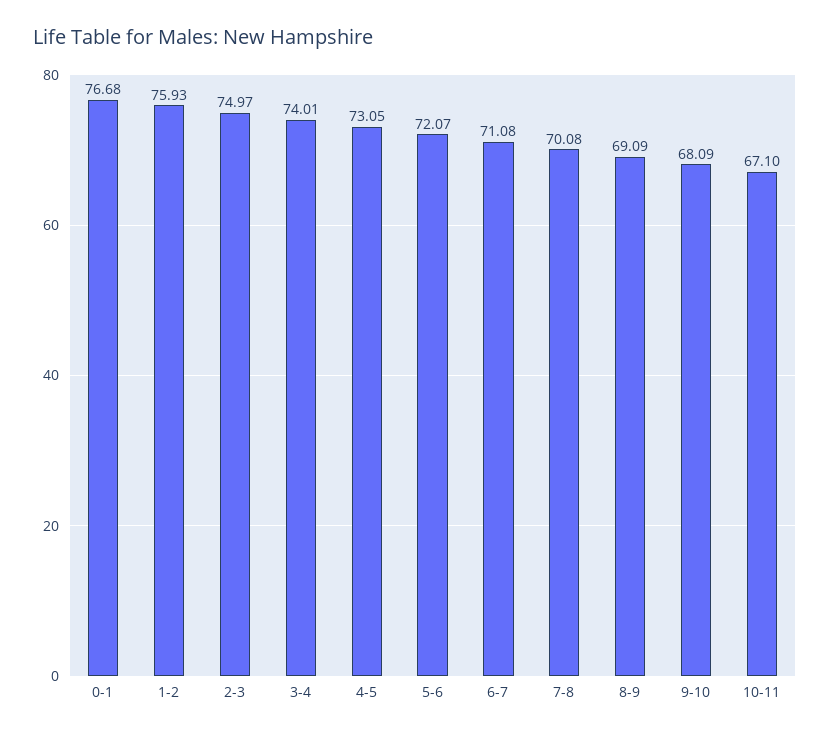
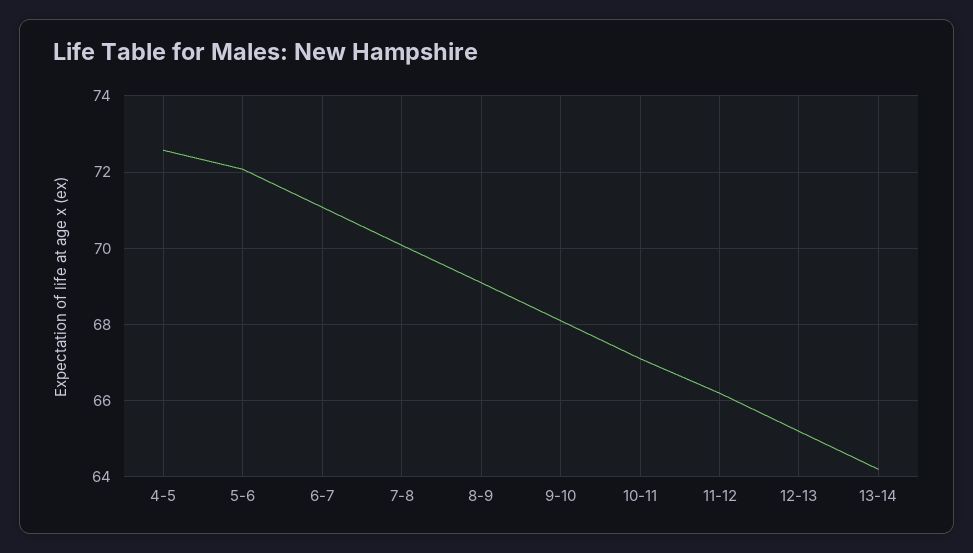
0-1: 76.68 -> none
1-2: 75.93 -> none
2-3: 74.97 -> none
3-4: 74.01 -> none
4-5: 73.05 -> 72.6
11-12: none -> 66.2
12-13: none -> 65.2
13-14: none -> 64.2

